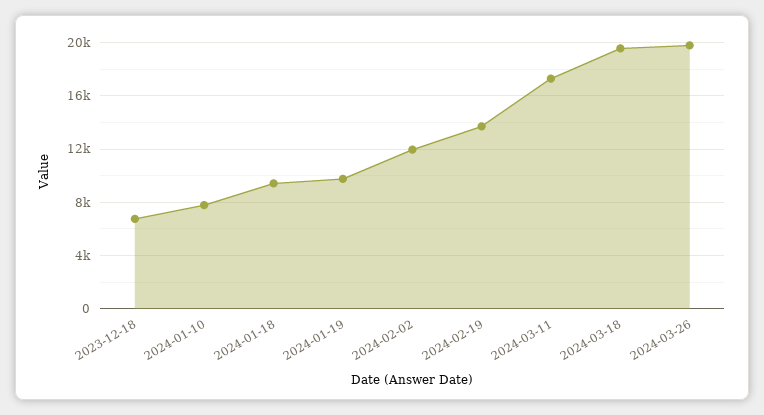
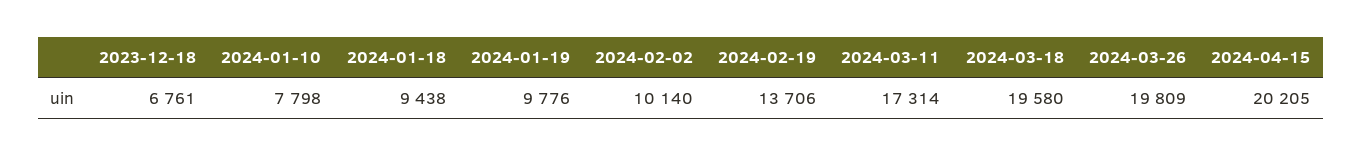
2024-02-02: 12000 -> 10140
2024-04-15: none -> 20205

